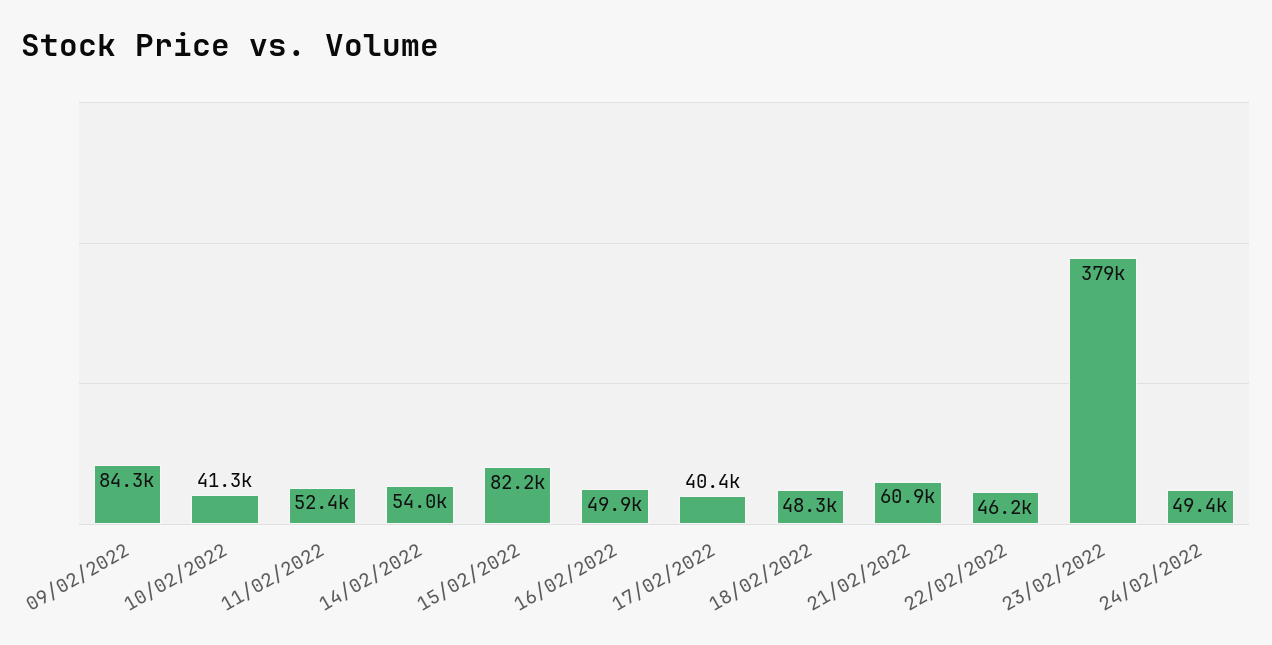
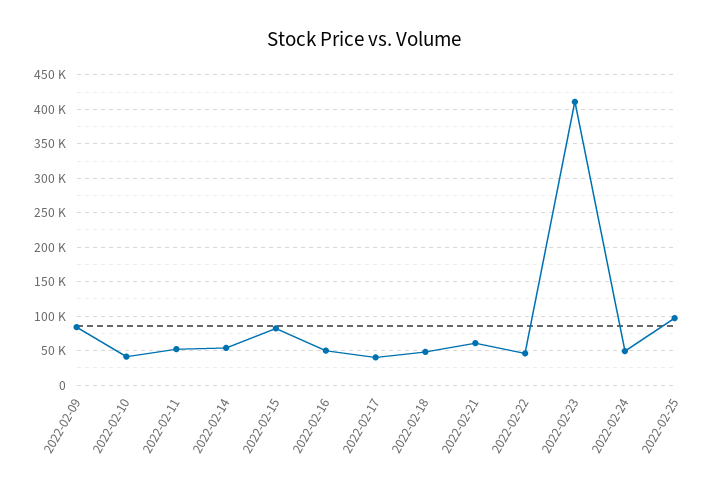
23/02/2022: 379000 -> 410000
2022-02-25: none -> 100000

